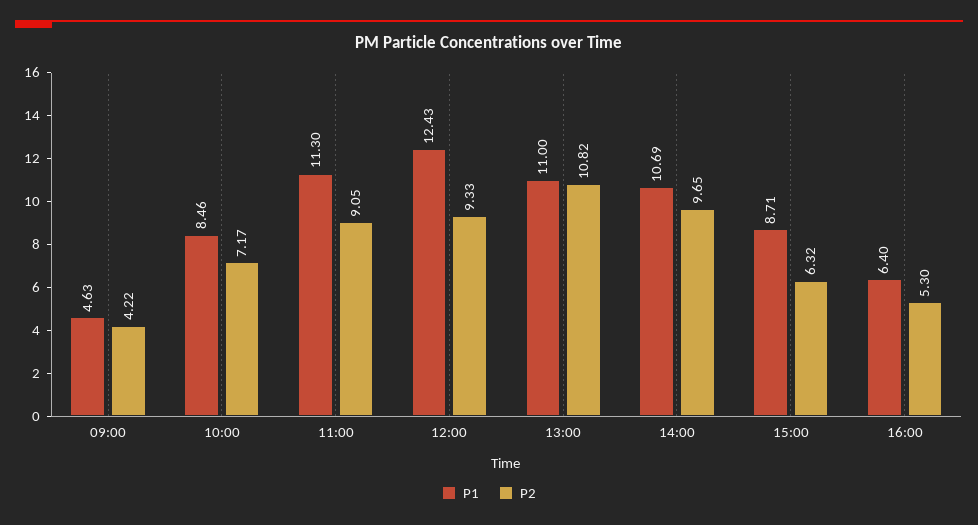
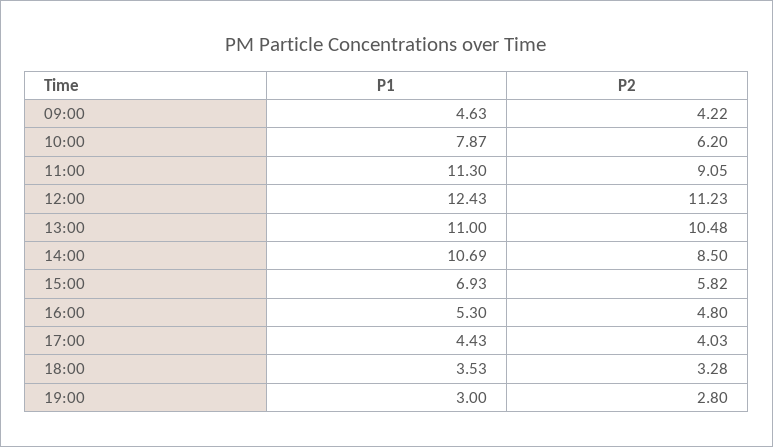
P1, 10:00: 8.46 -> 7.87
P2, 10:00: 7.17 -> 6.2
P2, 12:00: 9.33 -> 11.23
P2, 13:00: 10.82 -> 10.48
P2, 14:00: 9.65 -> 8.5
P1, 15:00: 8.71 -> 6.93
P2, 15:00: 6.32 -> 5.82
P1, 16:00: 6.4 -> 5.3
P2, 16:00: 5.3 -> 4.8
P1, 17:00: none -> 4.43
P2, 17:00: none -> 4.03
P1, 18:00: none -> 3.53
P2, 18:00: none -> 3.28
P1, 19:00: none -> 3
P2, 19:00: none -> 2.8

